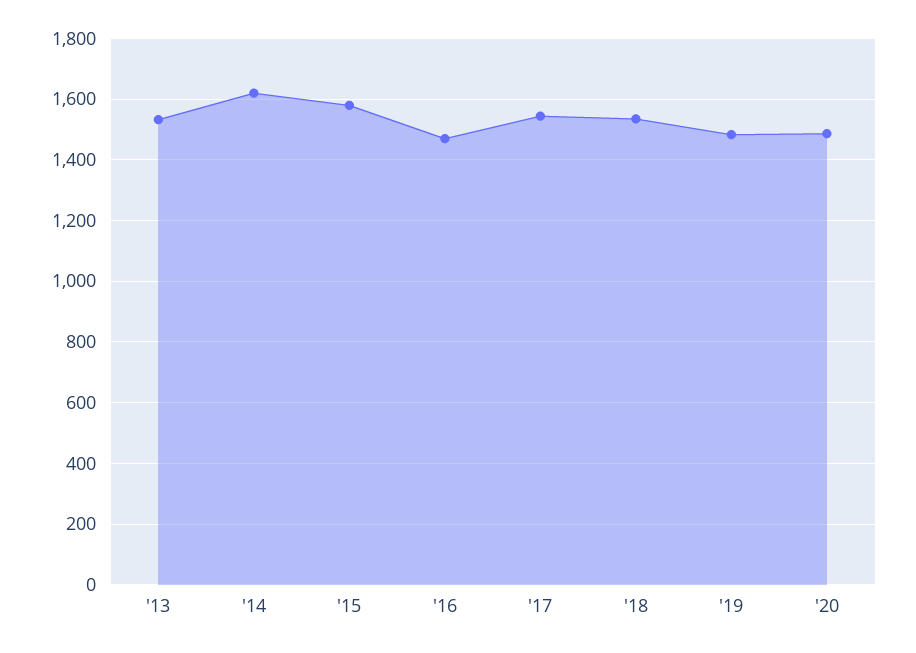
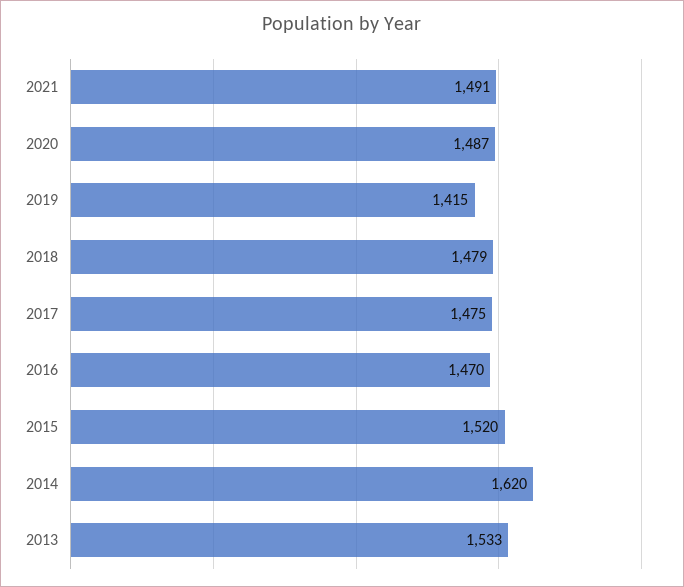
'15: 1580 -> 1520
'17: 1540 -> 1475
'18: 1540 -> 1479
'19: 1480 -> 1415
2021: none -> 1491

